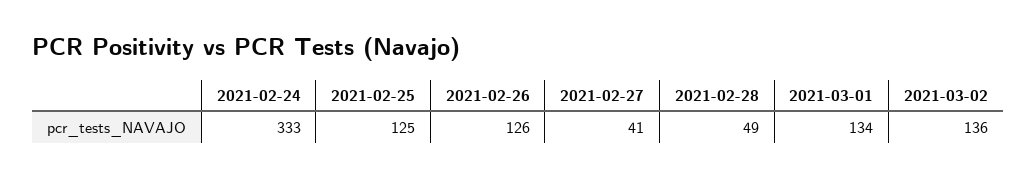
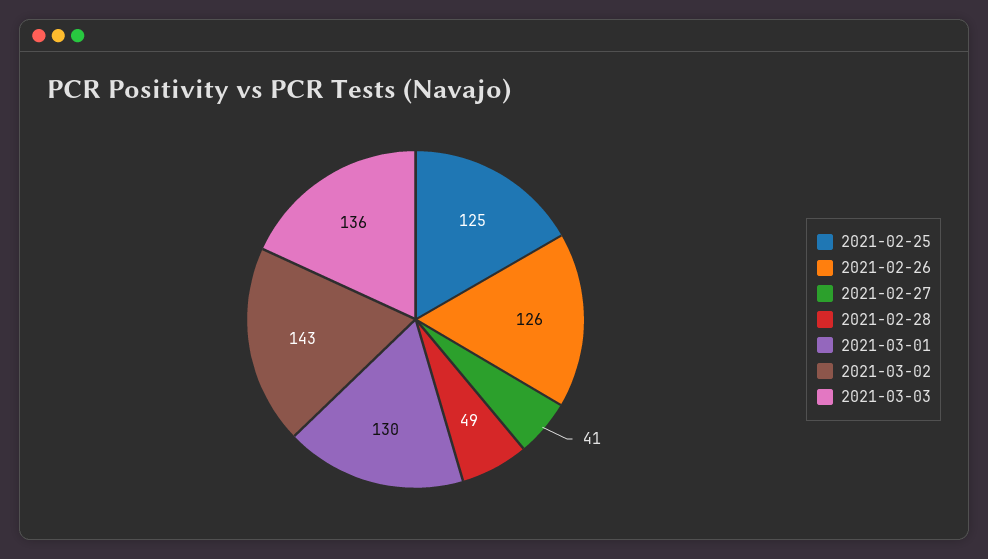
2021-02-24: 333 -> none
2021-03-01: 134 -> 130
2021-03-02: 136 -> 143
2021-03-03: none -> 136

